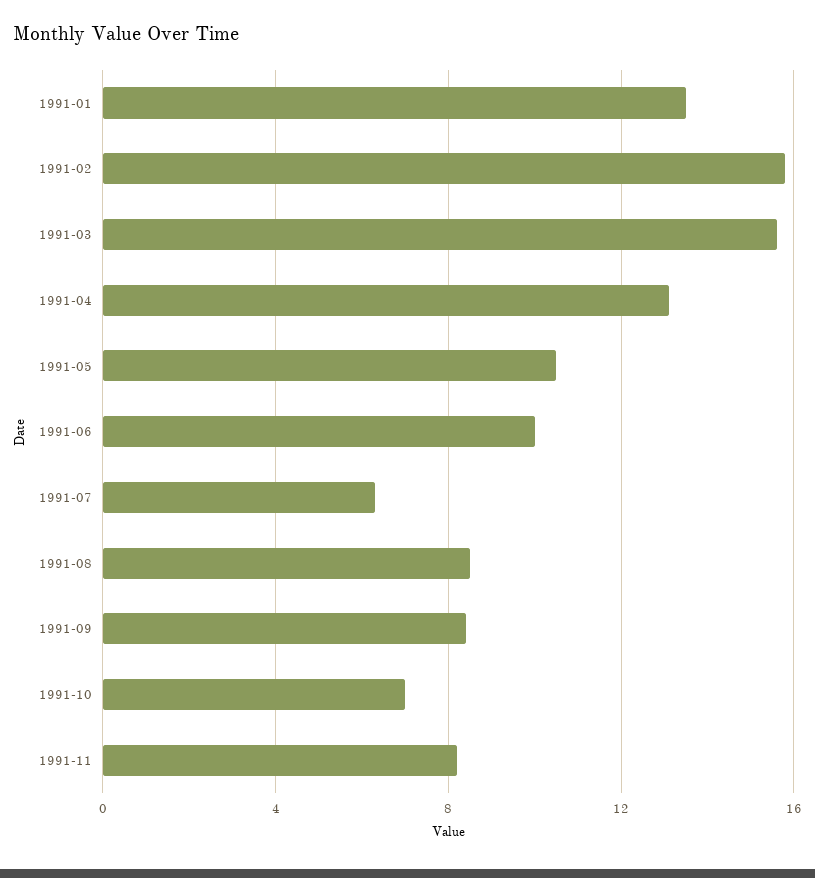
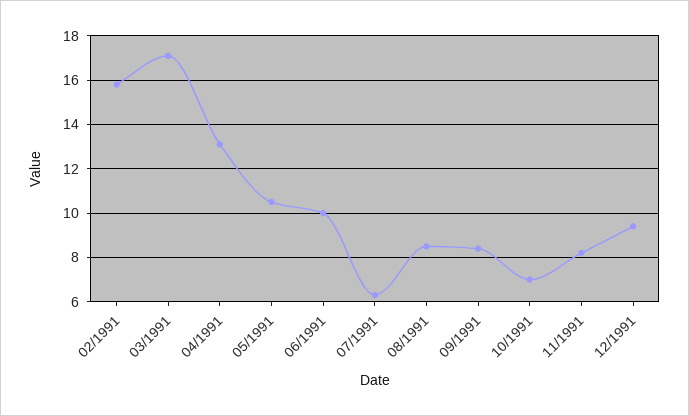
1991-01: 13.5 -> none
1991-03: 15.5 -> 17
12/1991: none -> 9.5

